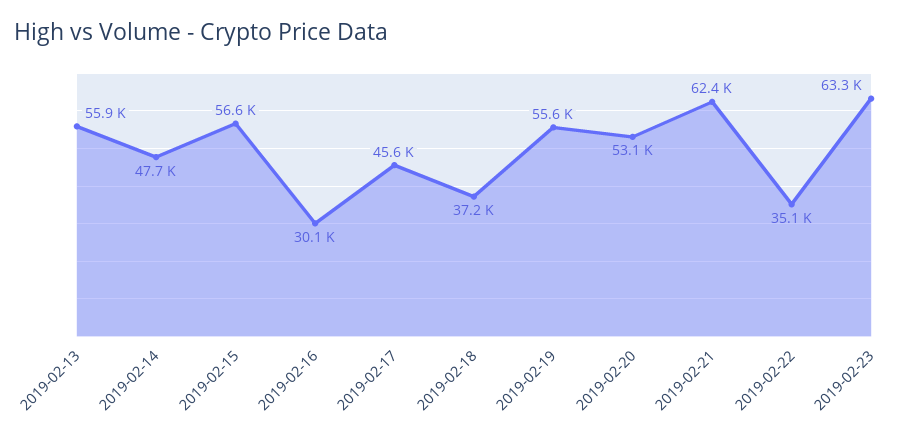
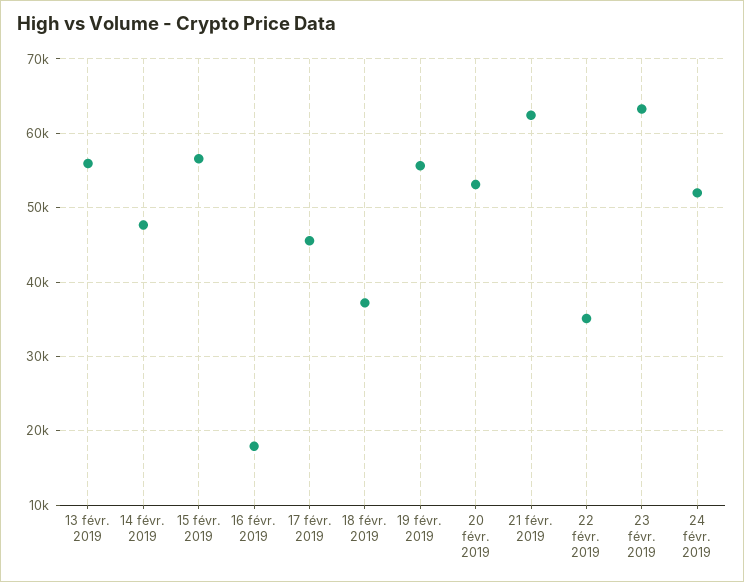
2019-02-16: 30100 -> 18000
24 févr. 2019: none -> 52000

